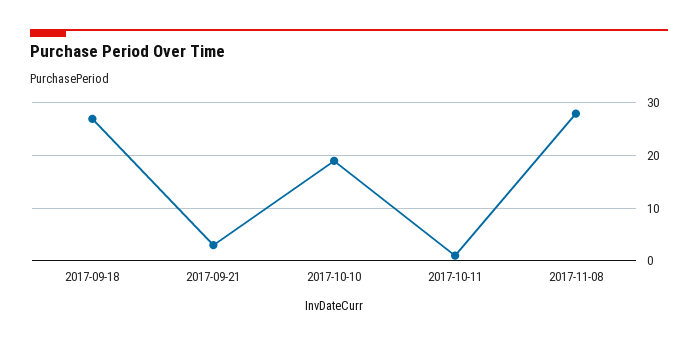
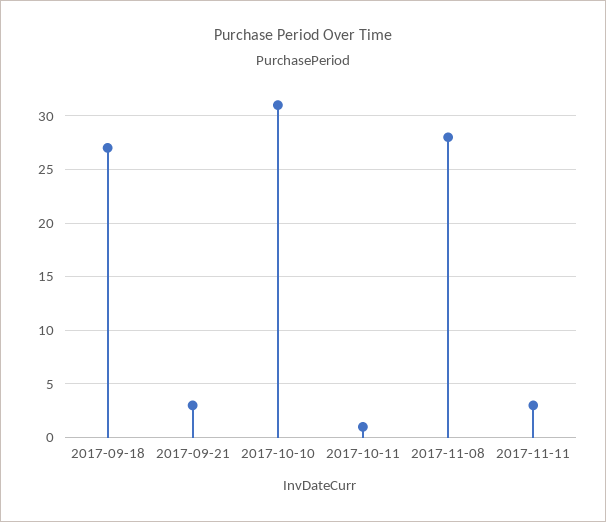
2017-10-10: 20 -> 31
2017-11-11: none -> 3

